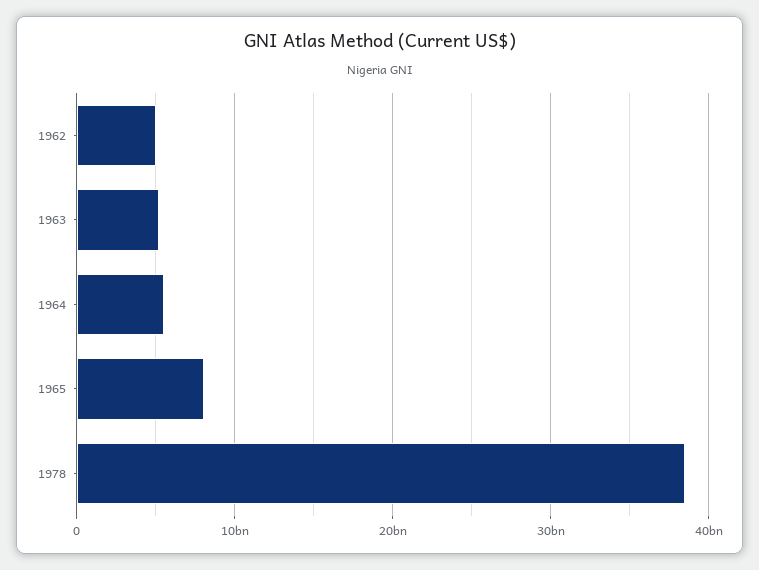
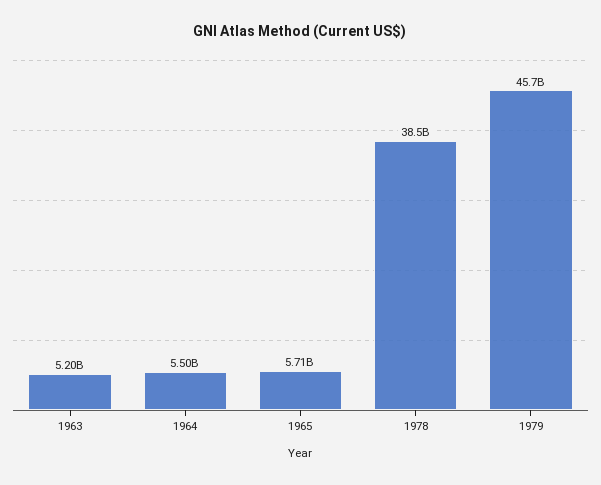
1962: 5000000000 -> none
1965: 8000000000 -> 5710000000
1979: none -> 45700000000

